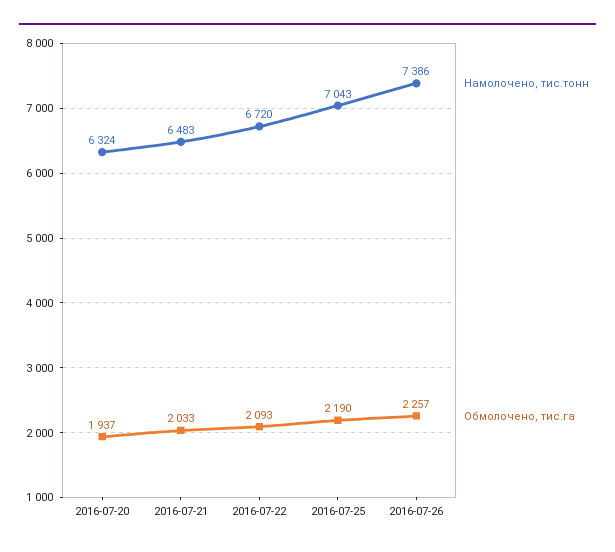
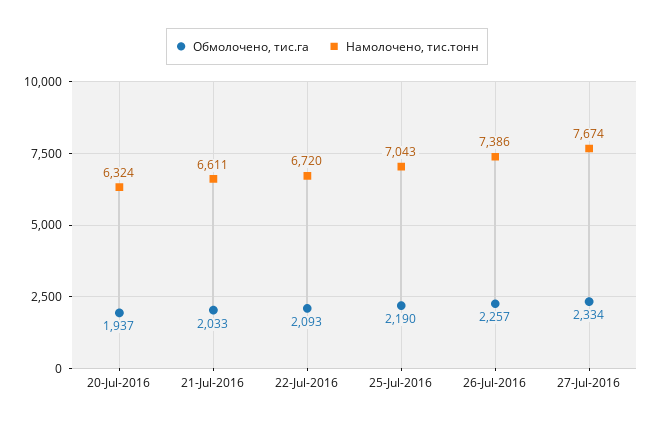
Намолочено, тис.тонн, 2016-07-21: 6483 -> 6611
Обмолочено, тис.га, 27-Jul-2016: none -> 2334
Намолочено, тис.тонн, 27-Jul-2016: none -> 7674

